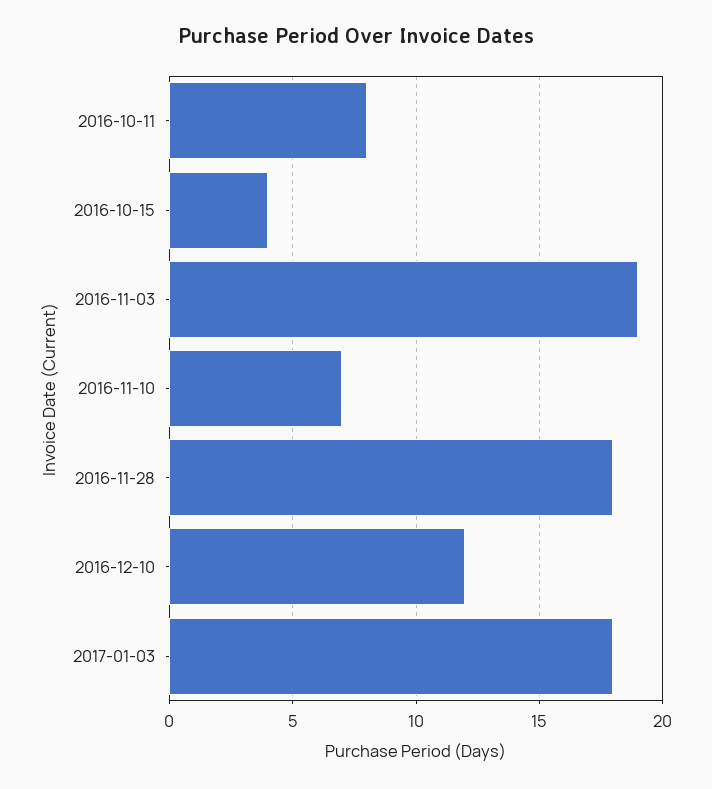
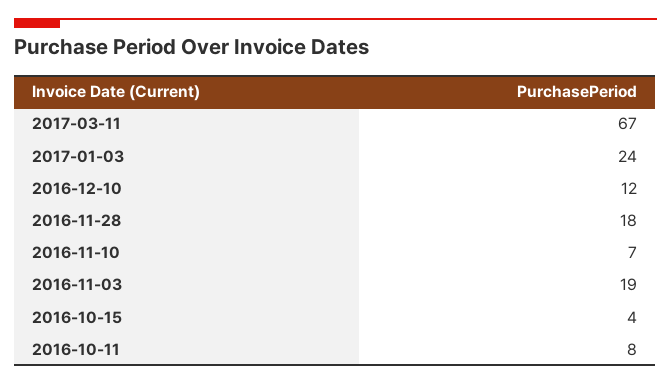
2017-01-03: 18 -> 24
2017-03-11: none -> 67

